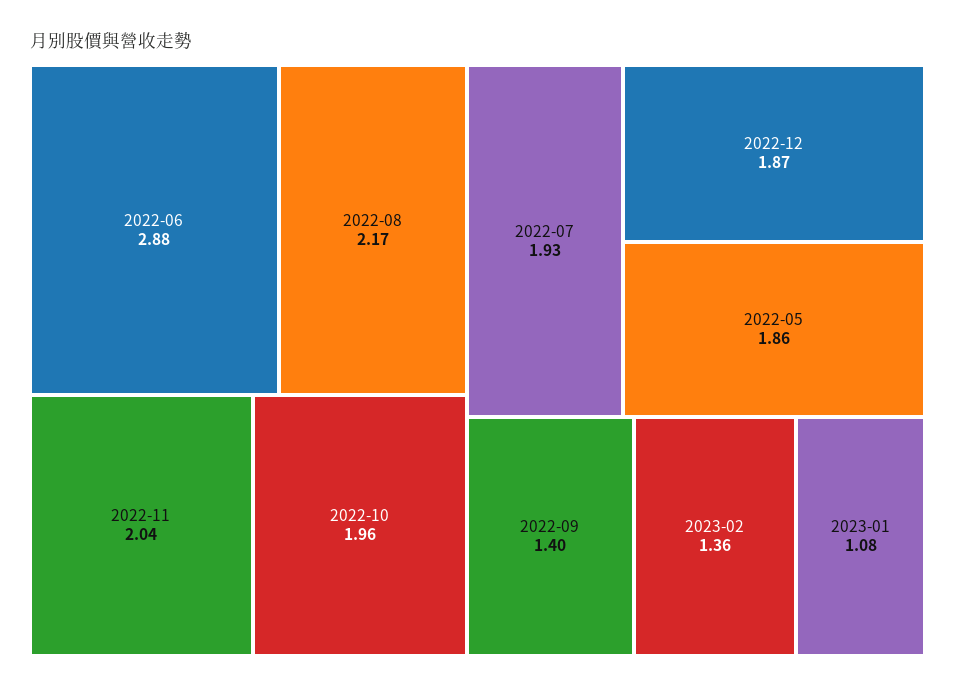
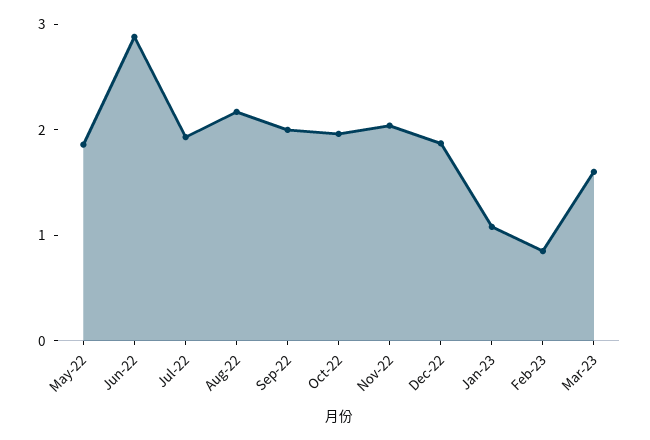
2022-09: 1.4 -> 2
2023-02: 1.36 -> 0.8
Mar-23: none -> 1.6

